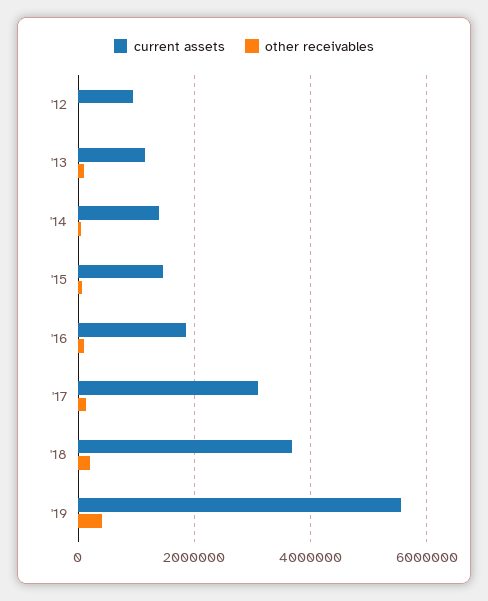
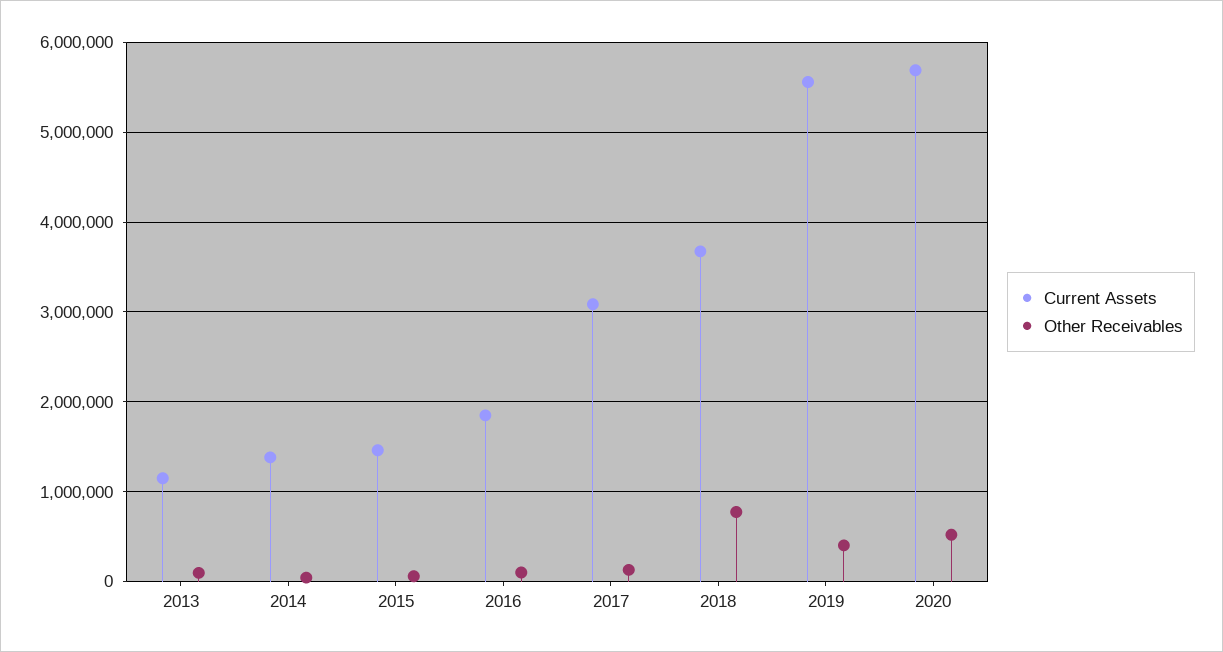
current assets, '12: 1000000 -> none
other receivables, '12: 0 -> none
other receivables, '18: 200000 -> 800000
current assets, 2020: none -> 5700000
other receivables, 2020: none -> 500000

